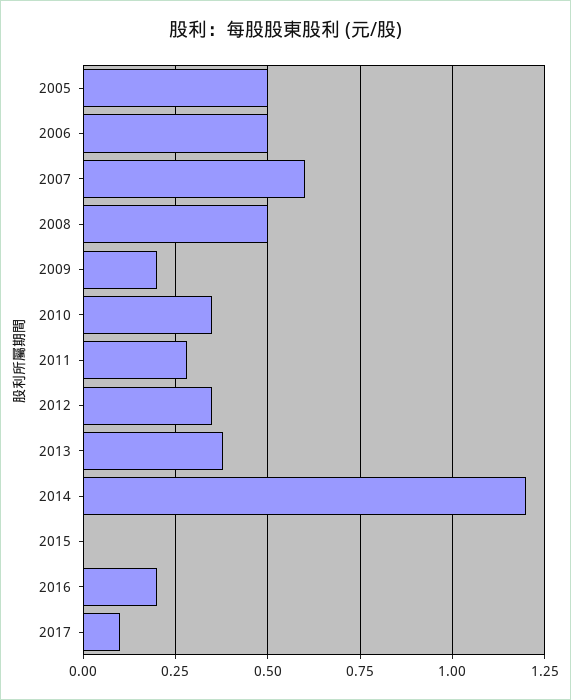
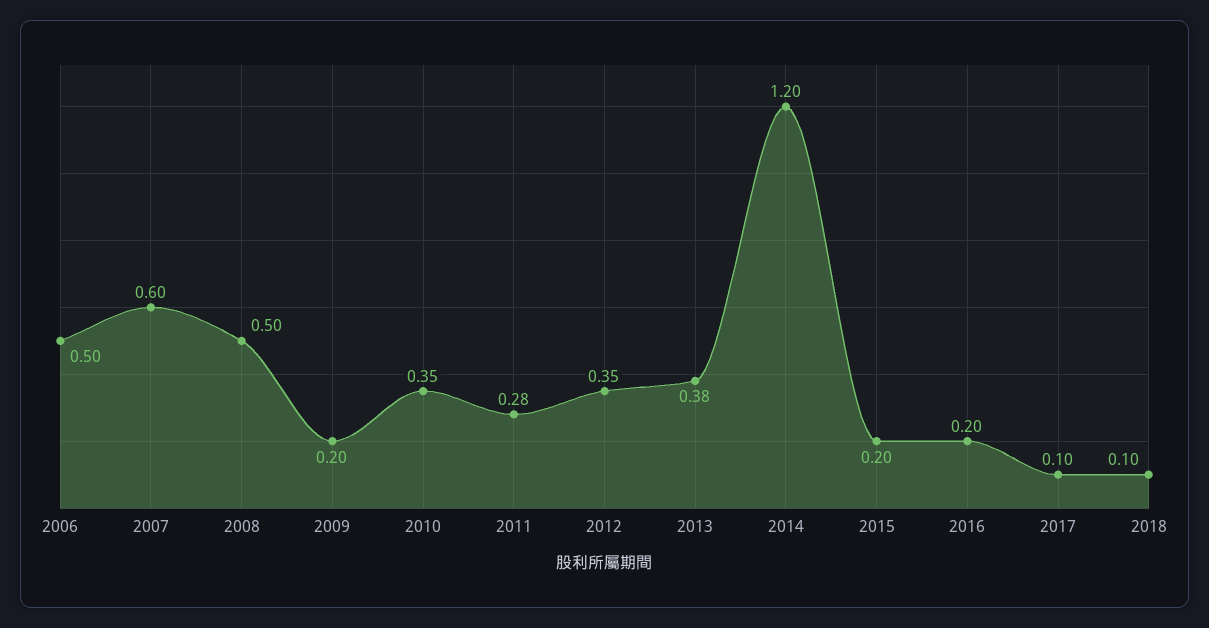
2005: 0.5 -> none
2015: 0 -> 0.2
2018: none -> 0.1

